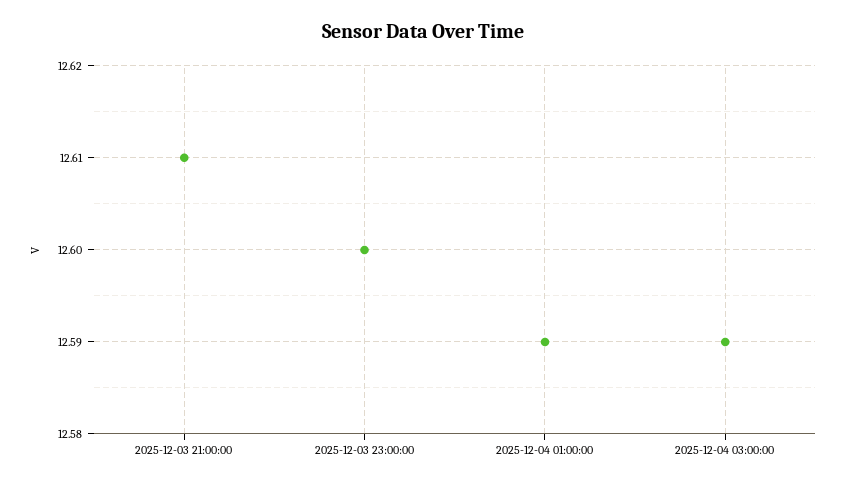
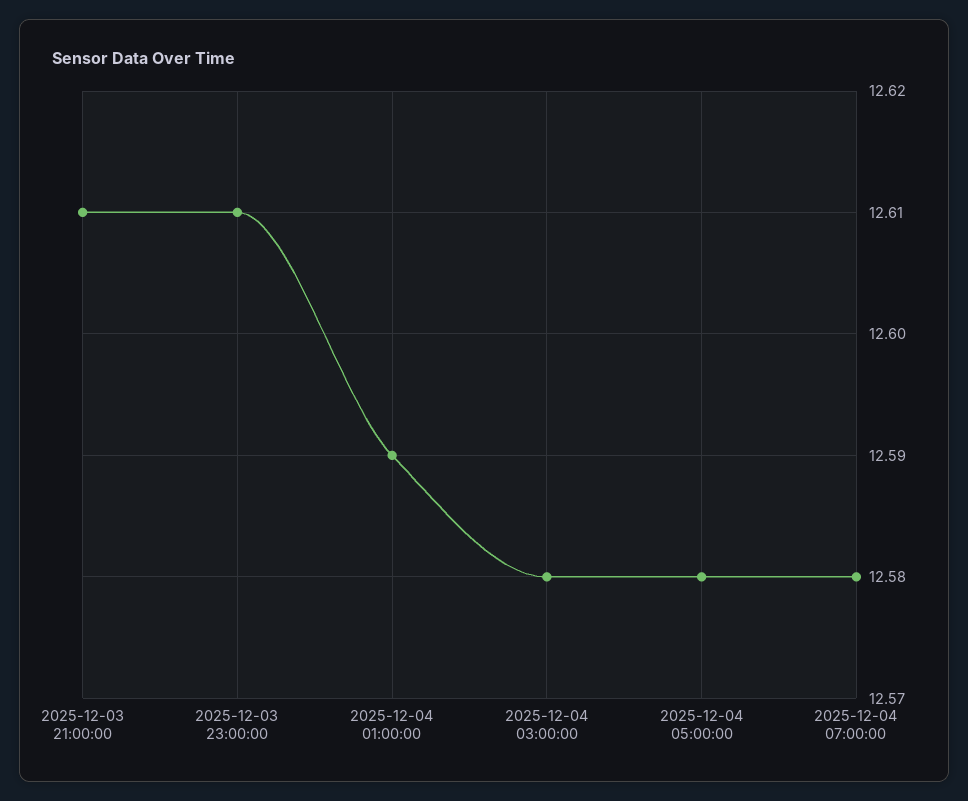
2025-12-03 23:00:00: 12.6 -> 12.61
2025-12-04 03:00:00: 12.59 -> 12.58
2025-12-04 05:00:00: none -> 12.58
2025-12-04 07:00:00: none -> 12.58

